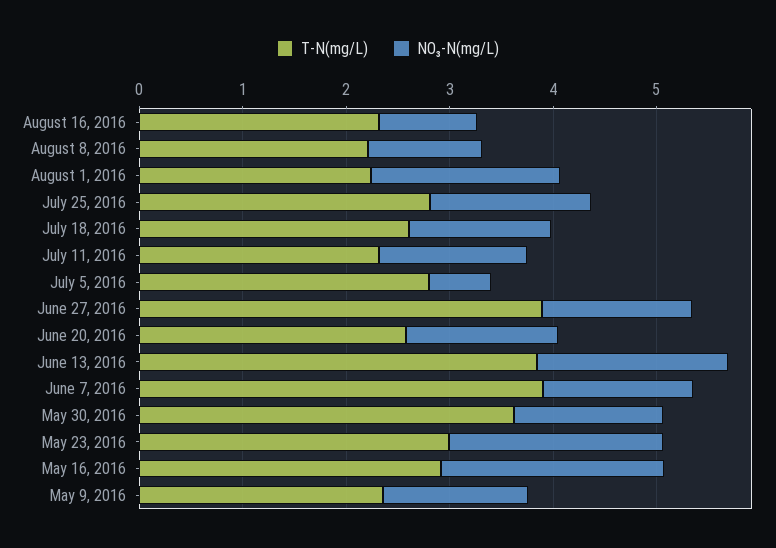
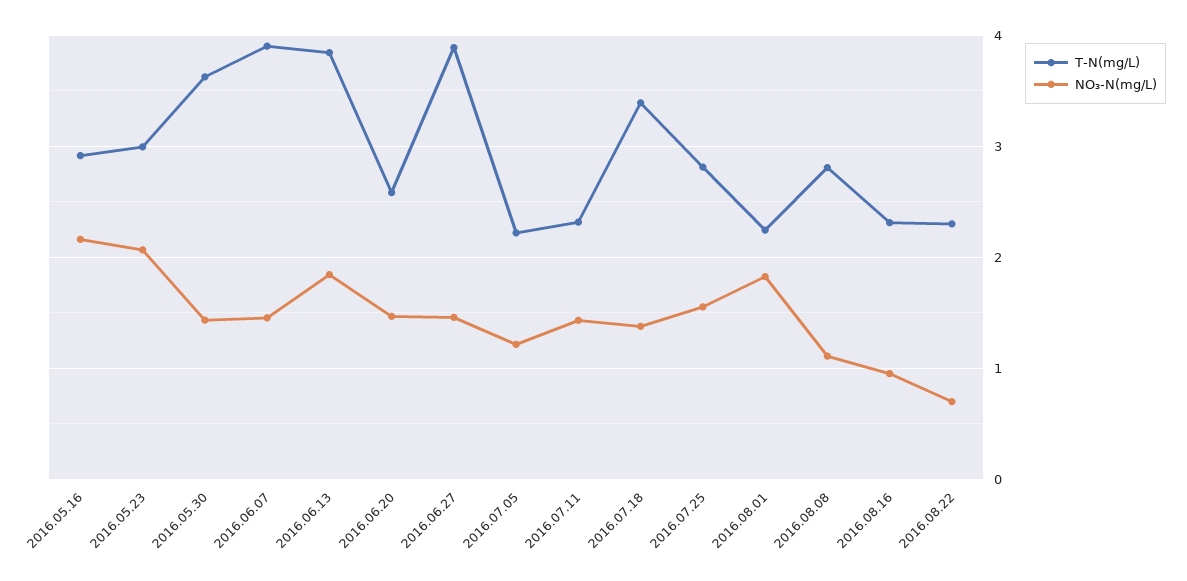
T-N(mg/L), August 8, 2016: 2.2 -> 2.8
T-N(mg/L), July 18, 2016: 2.6 -> 3.4
T-N(mg/L), July 5, 2016: 2.8 -> 2.2
NO₃-N(mg/L), July 5, 2016: 0.6 -> 1.2
T-N(mg/L), May 9, 2016: 2.4 -> none
NO₃-N(mg/L), May 9, 2016: 1.4 -> none
T-N(mg/L), 2016.08.22: none -> 2.3
NO₃-N(mg/L), 2016.08.22: none -> 0.7

